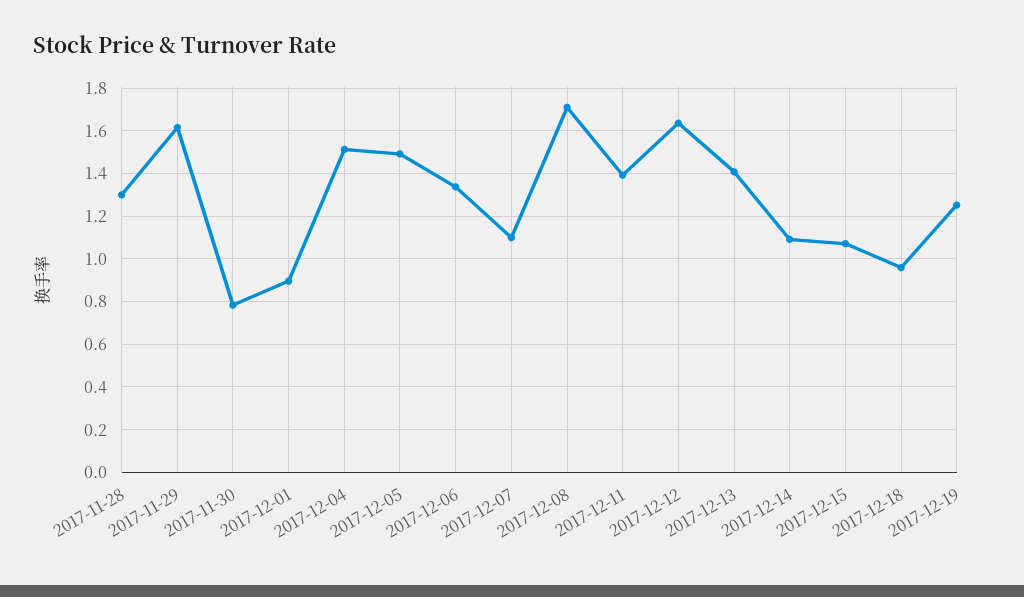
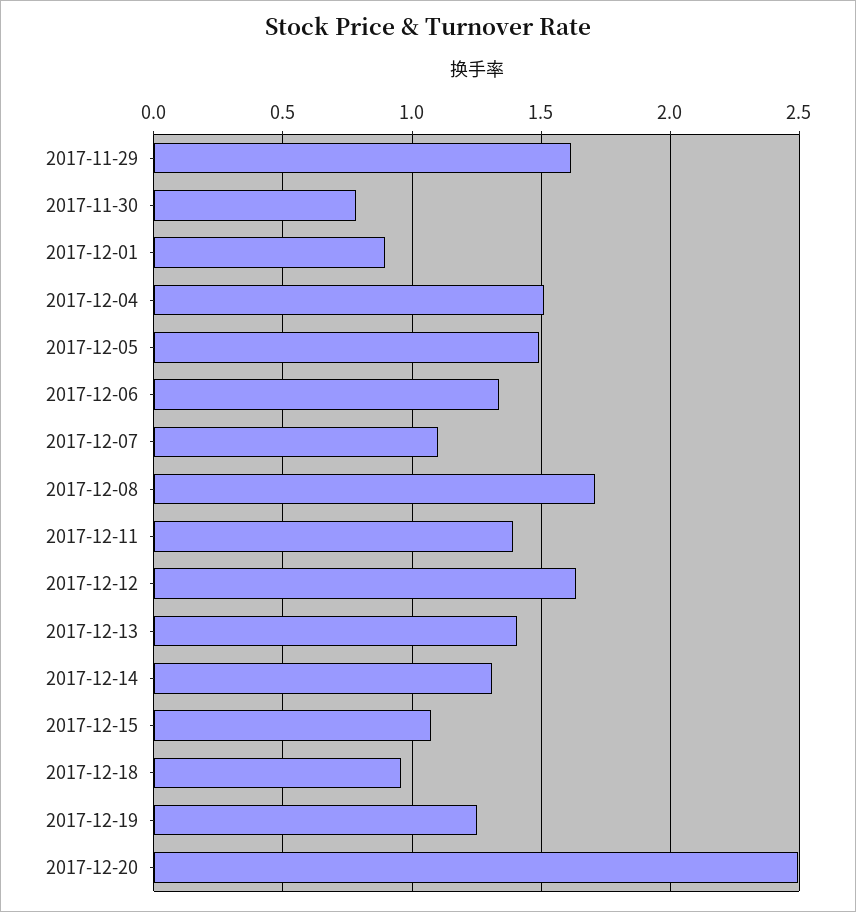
2017-11-28: 1.3 -> none
2017-12-14: 1.1 -> 1.3
2017-12-20: none -> 2.5

